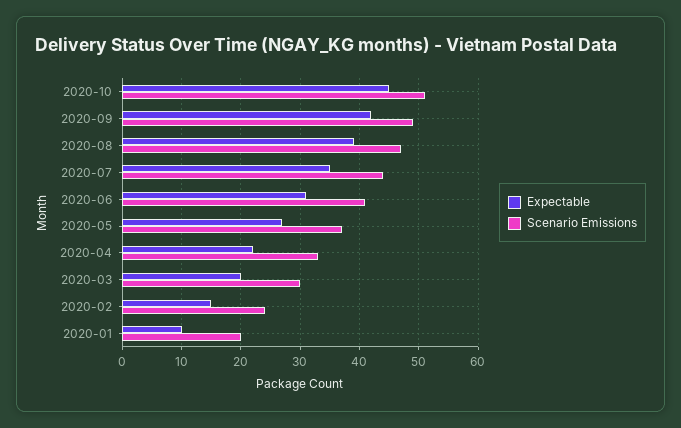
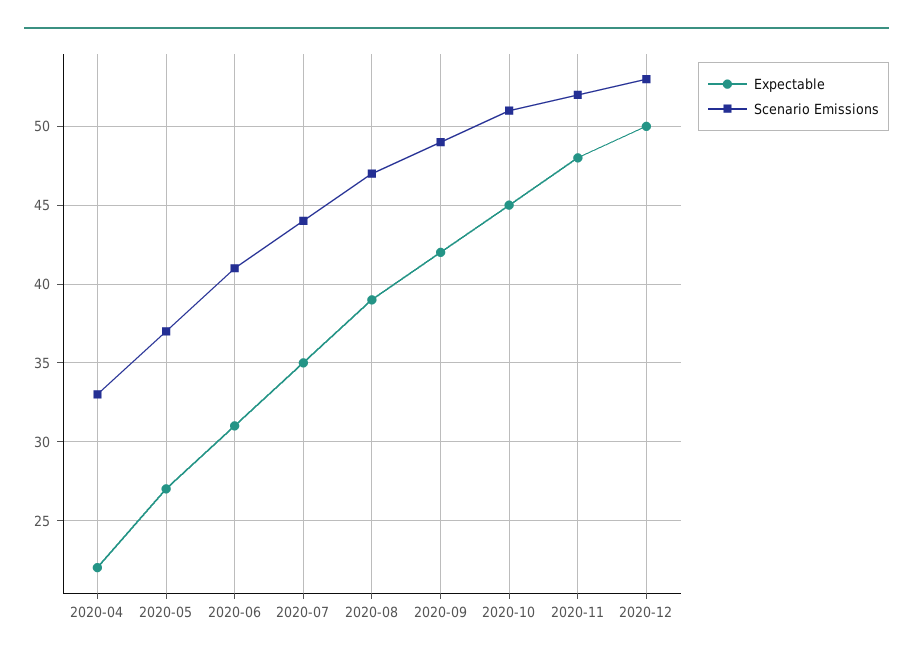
Expectable, 2020-03: 20 -> none
Scenario Emissions, 2020-03: 30 -> none
Expectable, 2020-02: 15 -> none
Scenario Emissions, 2020-02: 25 -> none
Expectable, 2020-01: 10 -> none
Scenario Emissions, 2020-01: 20 -> none
Expectable, 2020-11: none -> 48
Scenario Emissions, 2020-11: none -> 52
Expectable, 2020-12: none -> 50
Scenario Emissions, 2020-12: none -> 53

